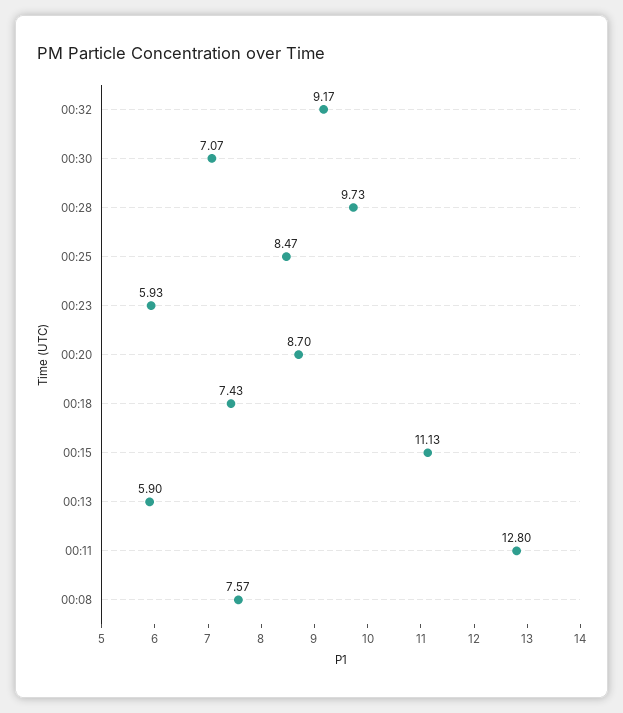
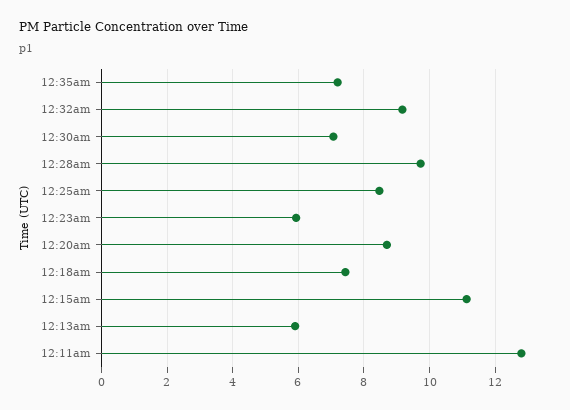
00:08: 7.57 -> none
12:35am: none -> 7.2

